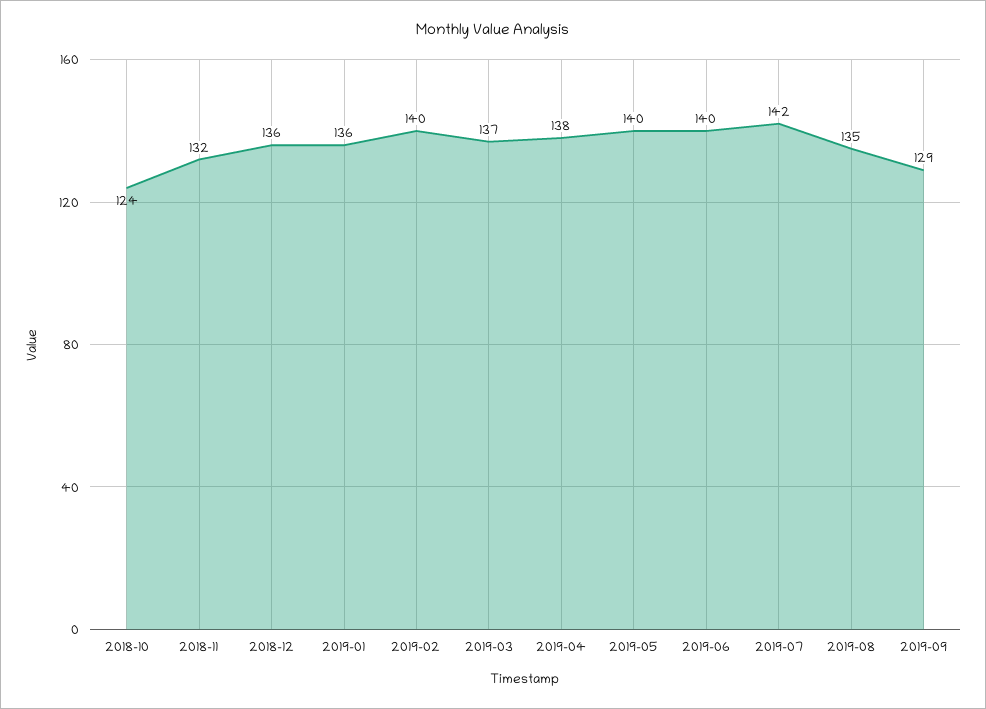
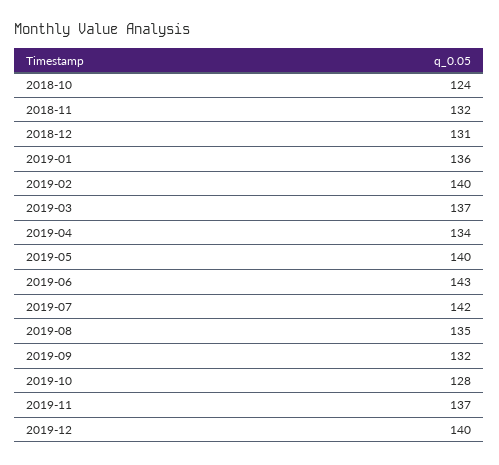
2018-12: 136 -> 131
2019-04: 138 -> 134
2019-06: 140 -> 143
2019-09: 129 -> 132
2019-10: none -> 128
2019-11: none -> 137
2019-12: none -> 140

